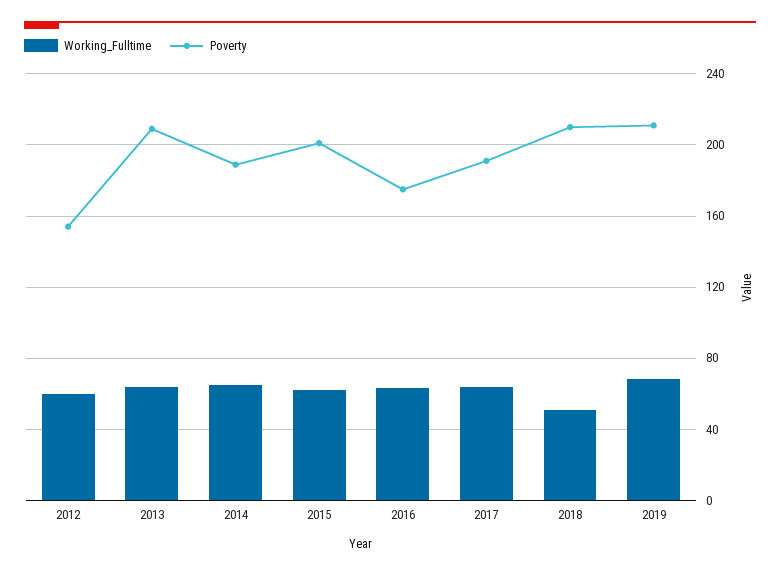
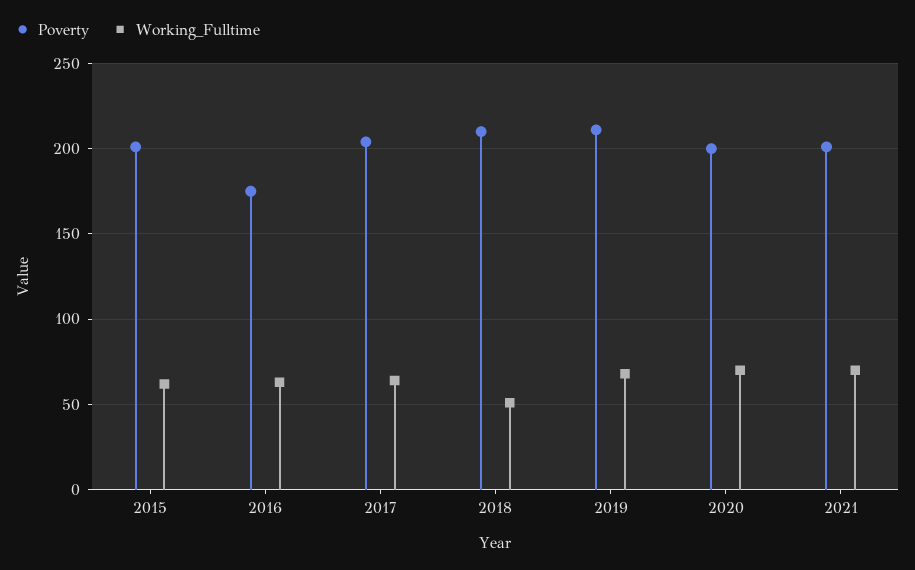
Working_Fulltime, 2012: 60 -> none
Poverty, 2012: 155 -> none
Working_Fulltime, 2013: 65 -> none
Poverty, 2013: 210 -> none
Working_Fulltime, 2014: 65 -> none
Poverty, 2014: 190 -> none
Poverty, 2017: 190 -> 205
Poverty, 2020: none -> 200
Working_Fulltime, 2020: none -> 70
Poverty, 2021: none -> 200
Working_Fulltime, 2021: none -> 70

